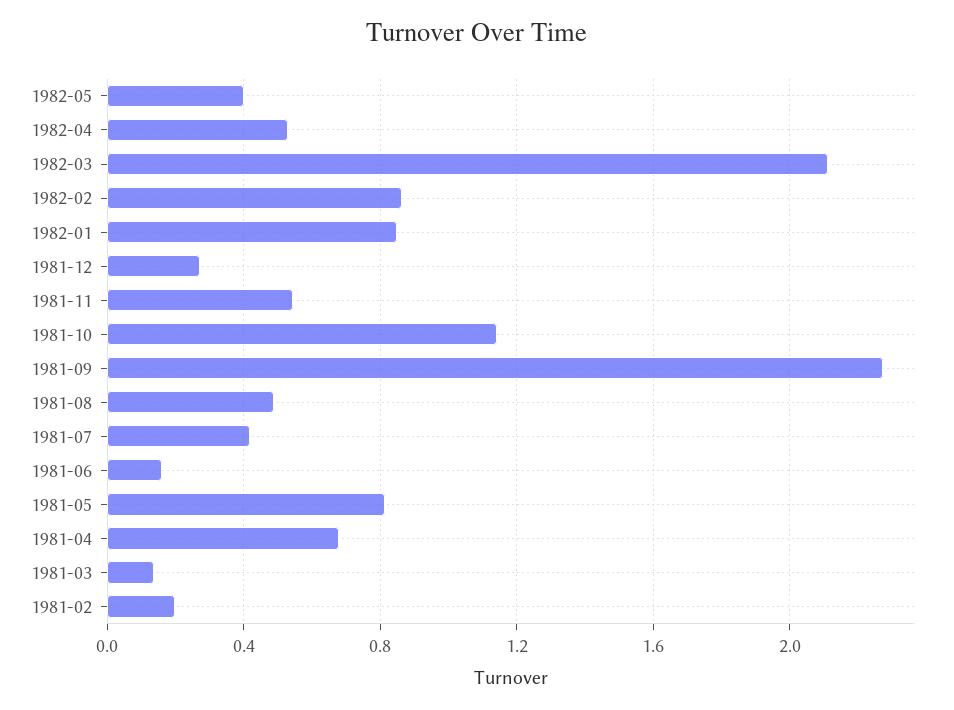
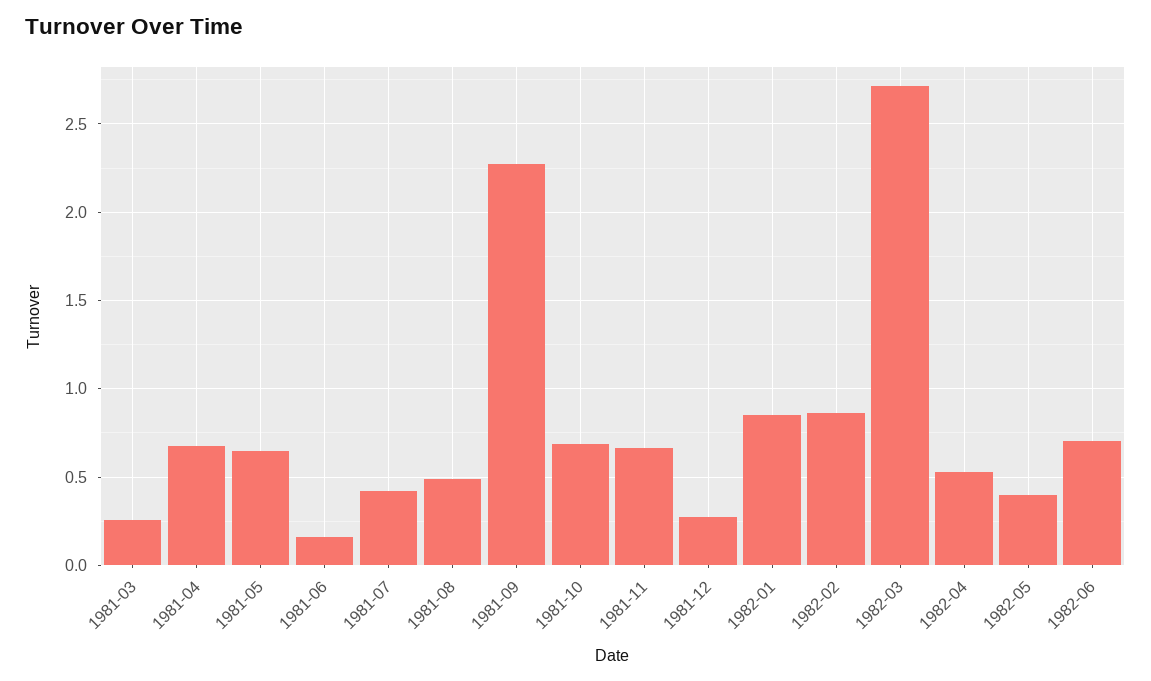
1982-03: 2.1 -> 2.7
1981-11: 0.55 -> 0.65
1981-10: 1.15 -> 0.7
1981-05: 0.8 -> 0.65
1981-03: 0.15 -> 0.25
1981-02: 0.2 -> none
1982-06: none -> 0.7

